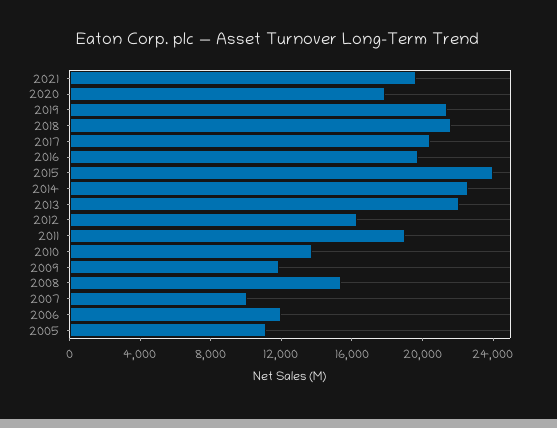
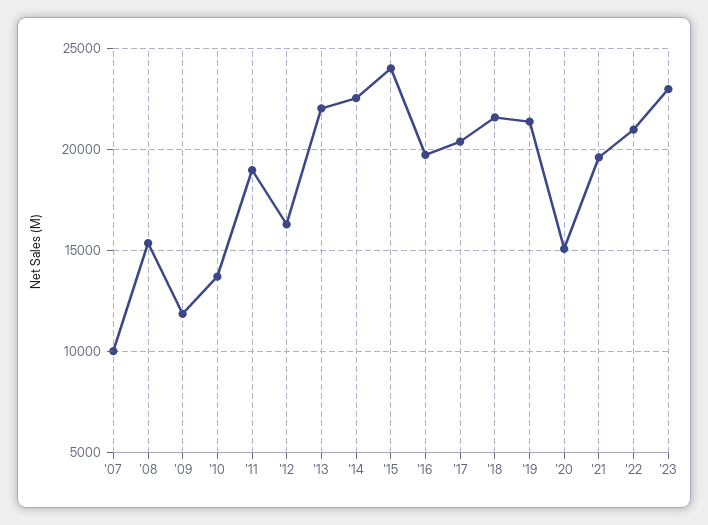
2020: 18000 -> 15000
2006: 12000 -> none
2005: 11000 -> none
'22: none -> 21000
'23: none -> 23000

